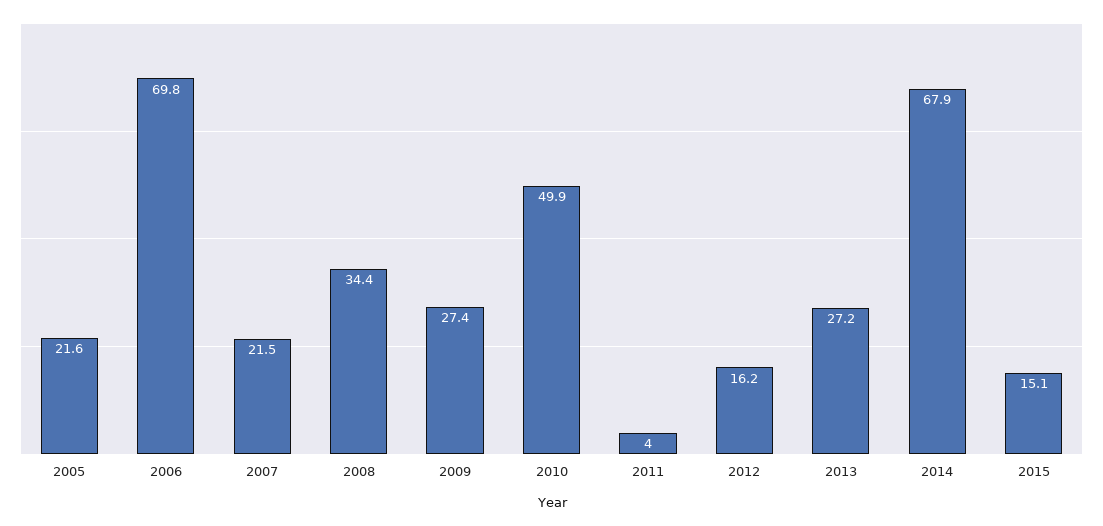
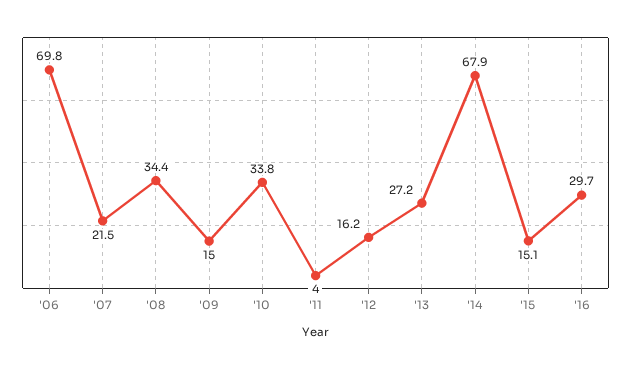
2005: 21.6 -> none
2009: 27.4 -> 15
2010: 49.9 -> 33.8
'16: none -> 29.7

